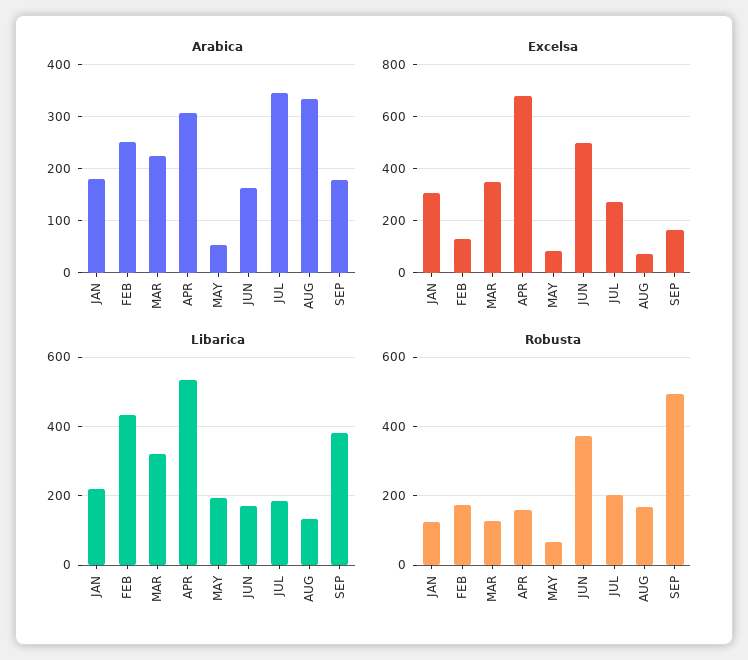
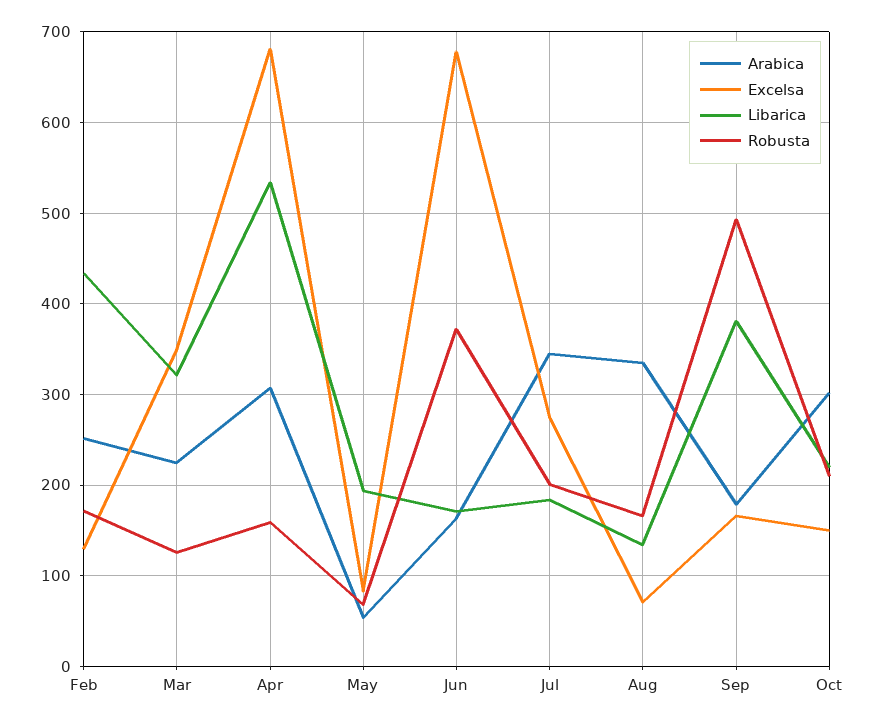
Arabica, JAN: 180 -> none
Excelsa, JAN: 300 -> none
Excelsa, JUN: 500 -> 680
Libarica, JAN: 220 -> none
Robusta, JAN: 120 -> none
Arabica, Oct: none -> 300
Excelsa, Oct: none -> 150
Libarica, Oct: none -> 220
Robusta, Oct: none -> 210

